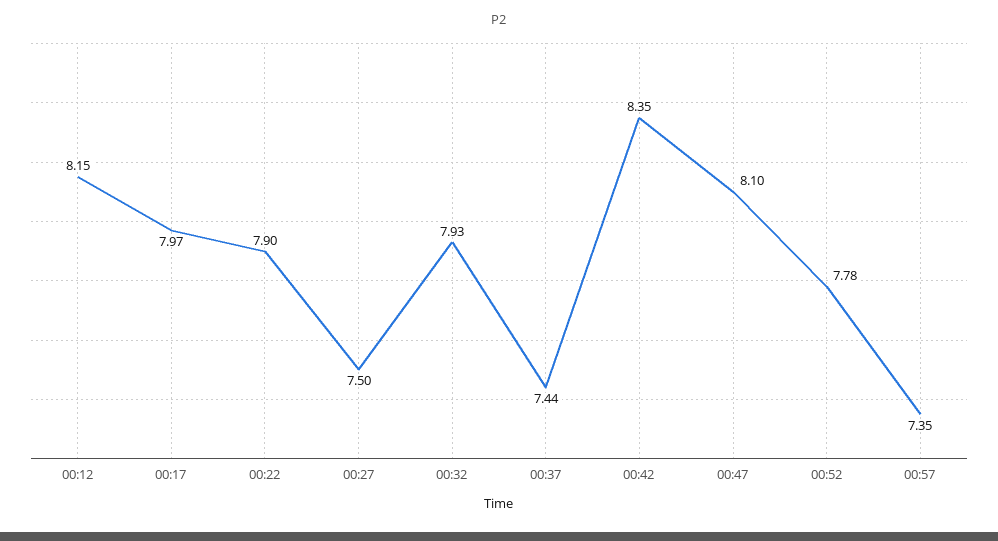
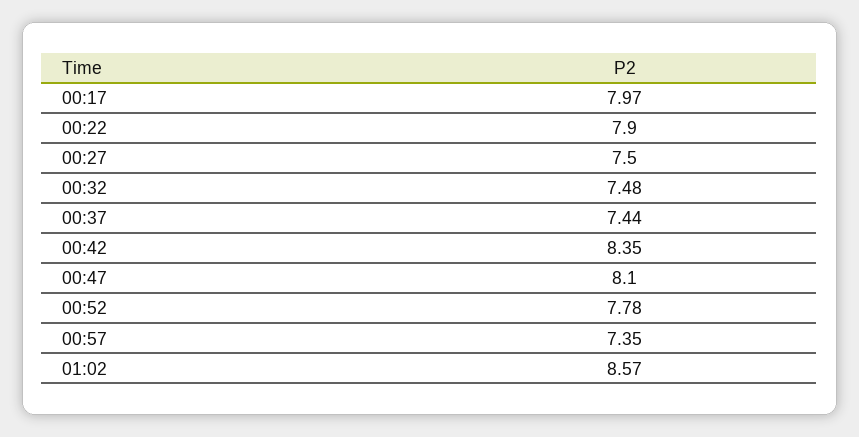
00:12: 8.15 -> none
00:32: 7.93 -> 7.48
01:02: none -> 8.57

